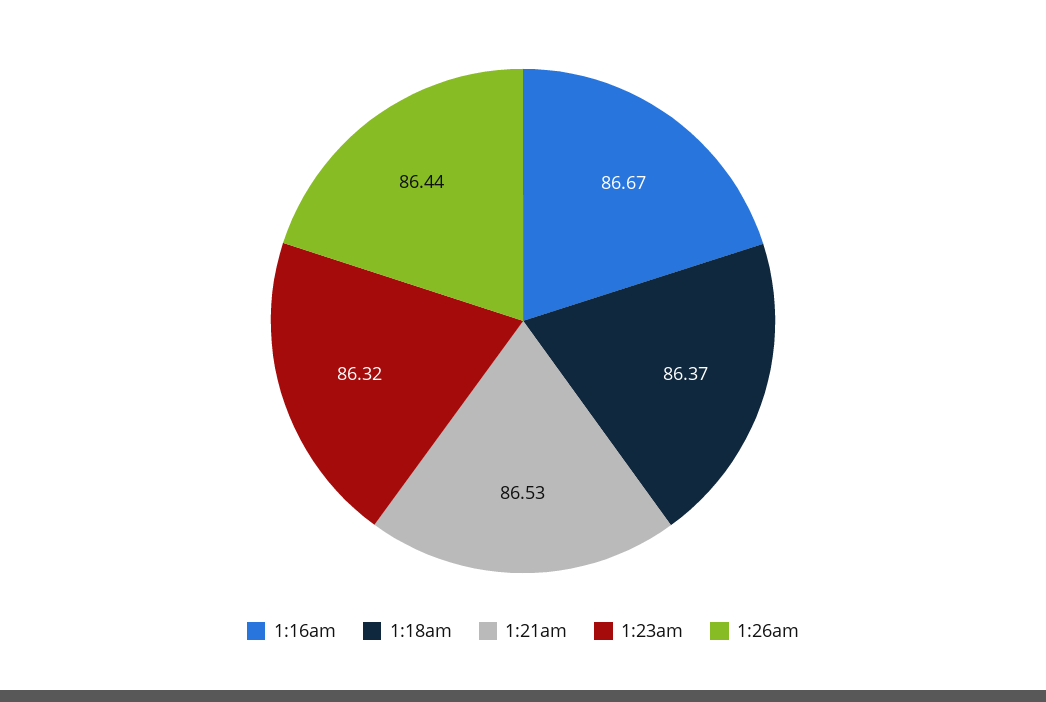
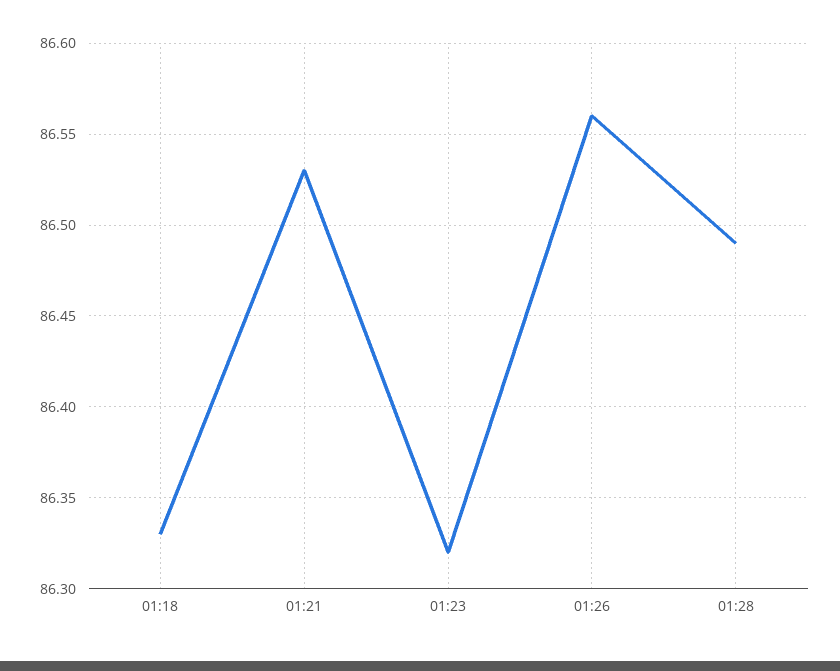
1:16am: 86.67 -> none
1:18am: 86.37 -> 86.33
1:26am: 86.44 -> 86.56
01:28: none -> 86.49

